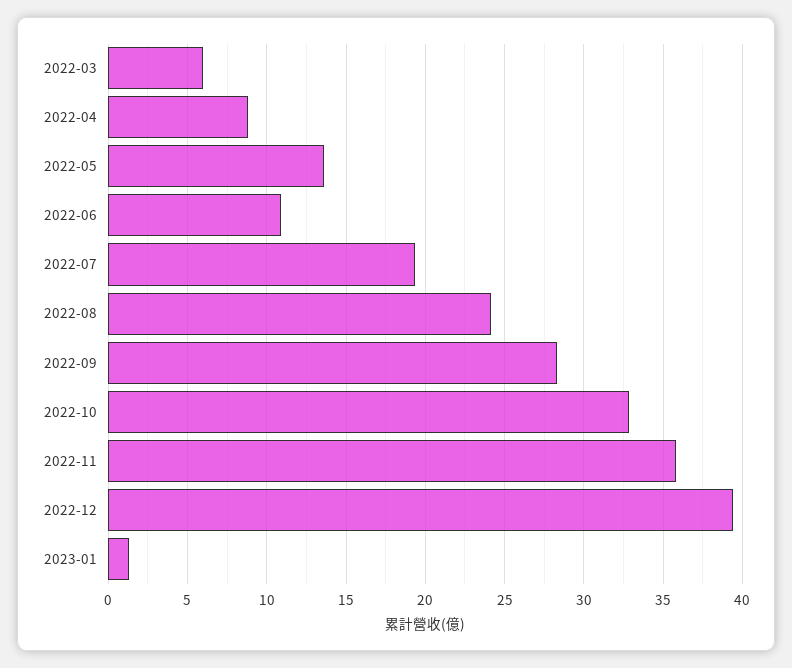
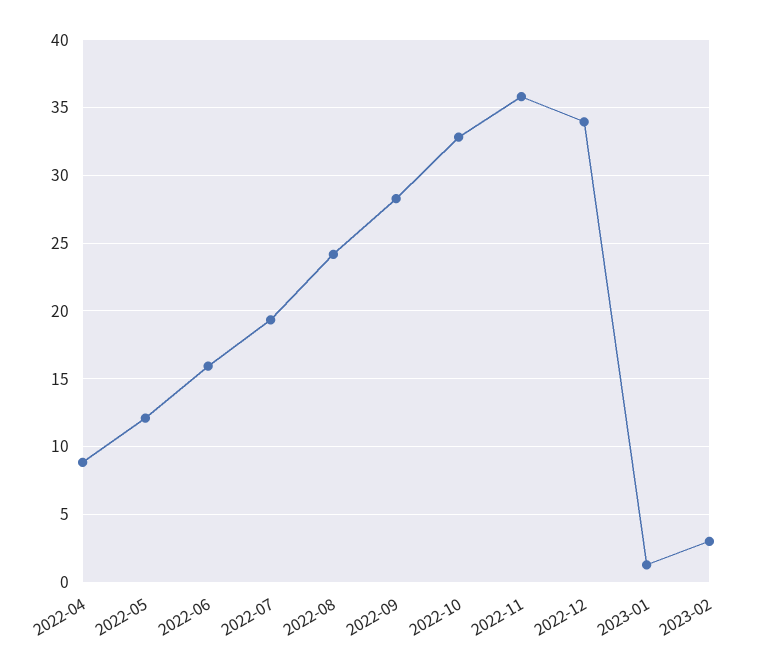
2022-03: 6 -> none
2022-05: 13.5 -> 12
2022-06: 11 -> 16
2022-12: 39.5 -> 34
2023-02: none -> 3

